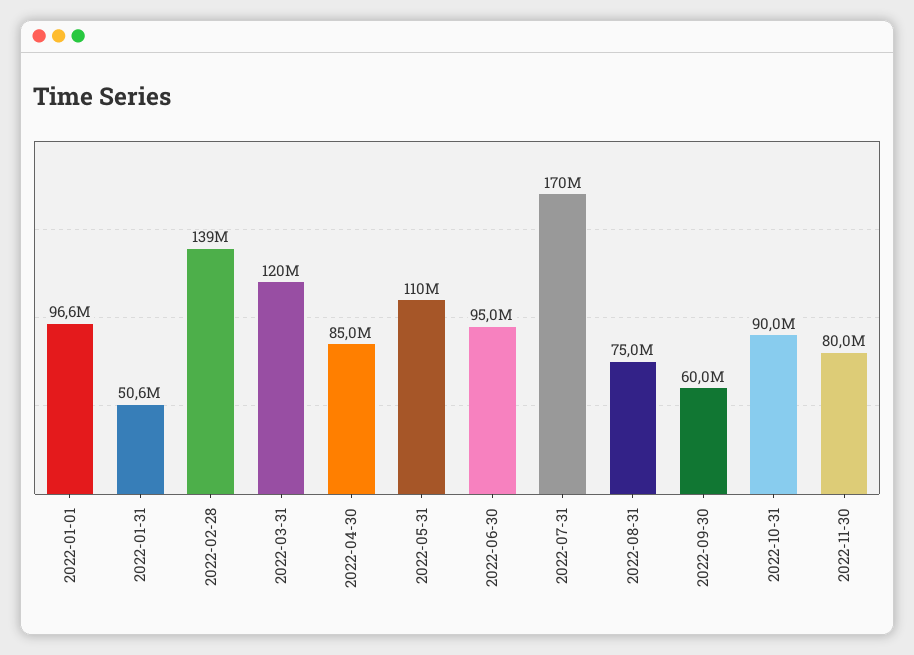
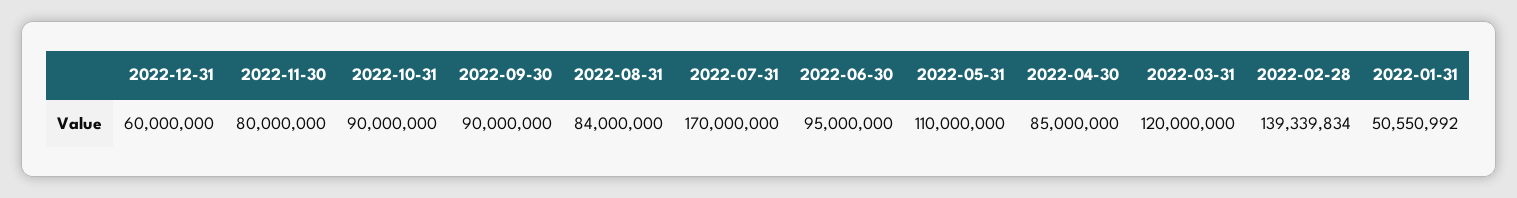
2022-01-01: 96600000 -> none
2022-08-31: 75000000 -> 84000000
2022-09-30: 60000000 -> 90000000
2022-12-31: none -> 60000000

